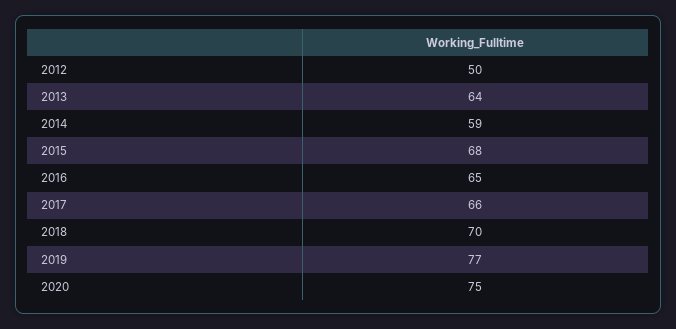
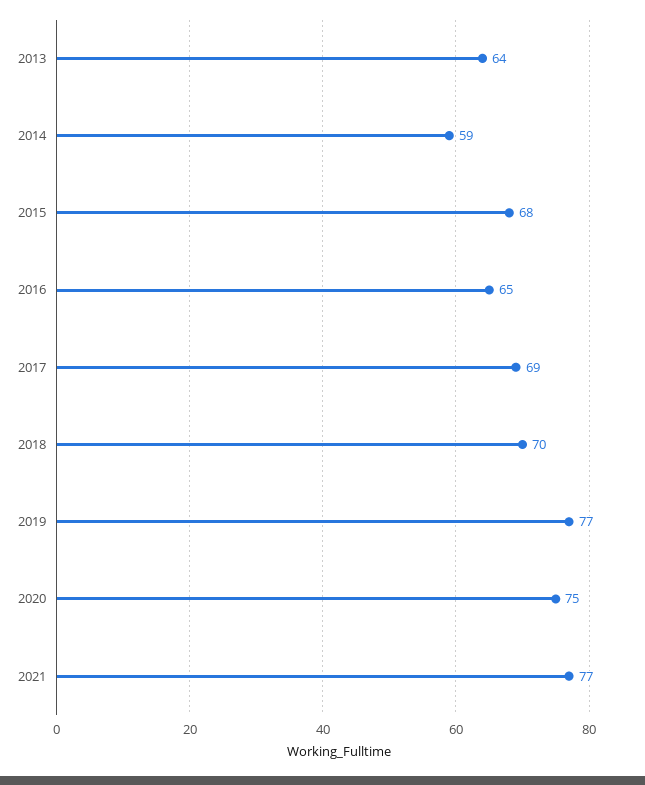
2012: 50 -> none
2017: 66 -> 69
2021: none -> 77

